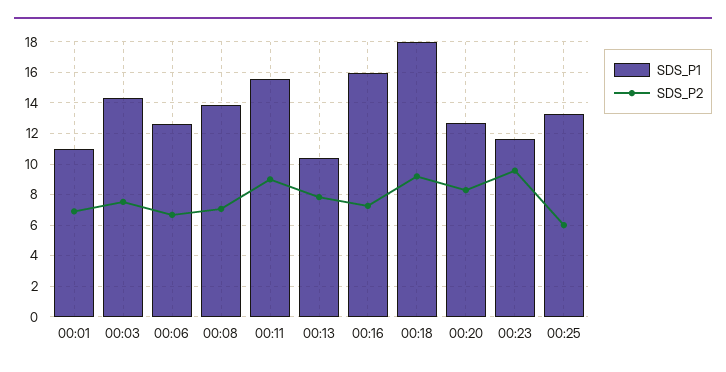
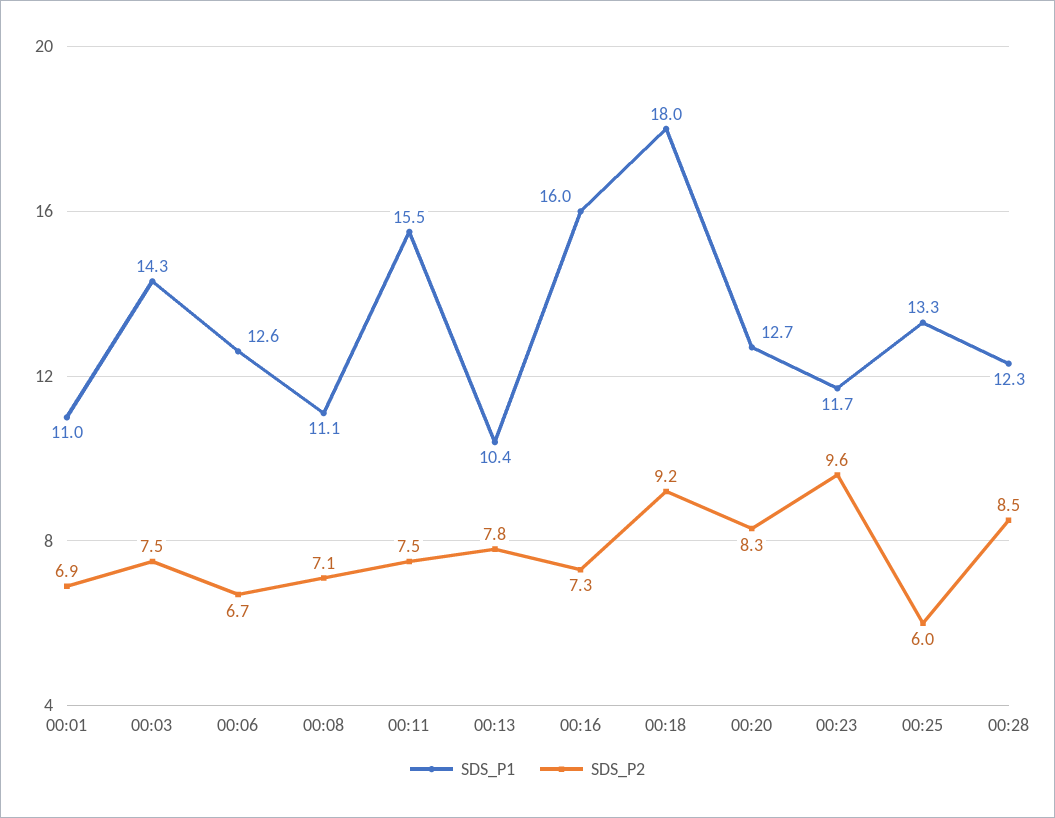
SDS_P1, 00:08: 14 -> 11.1
SDS_P2, 00:11: 9 -> 7.5
SDS_P1, 00:28: none -> 12.3
SDS_P2, 00:28: none -> 8.5

